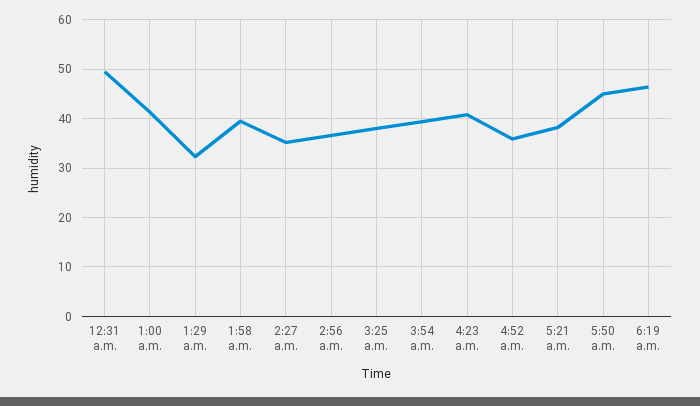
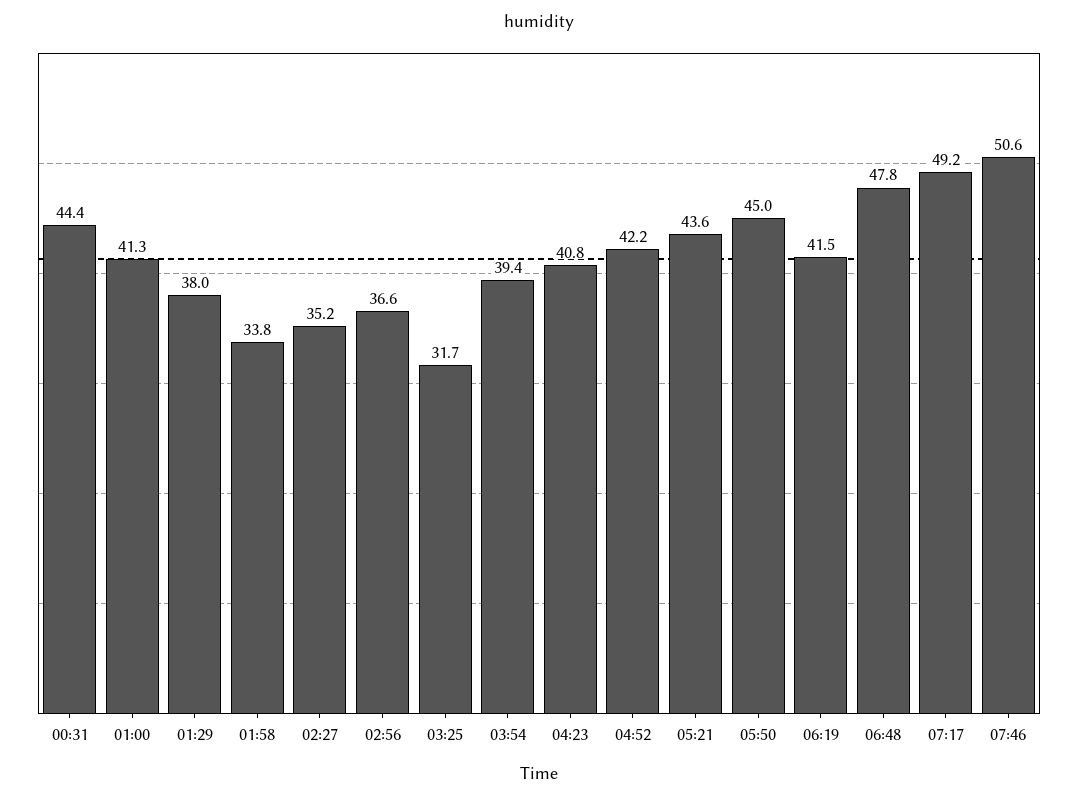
12:31 a.m.: 50 -> 44.4
1:29 a.m.: 32 -> 38
1:58 a.m.: 40 -> 33.8
3:25 a.m.: 38 -> 31.7
4:52 a.m.: 36 -> 42.2
5:21 a.m.: 38 -> 43.6
6:19 a.m.: 46 -> 41.5
06:48: none -> 47.8
07:17: none -> 49.2
07:46: none -> 50.6

